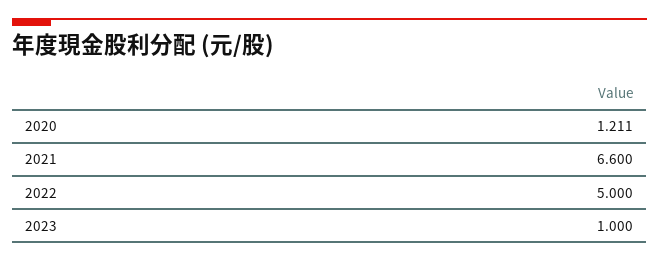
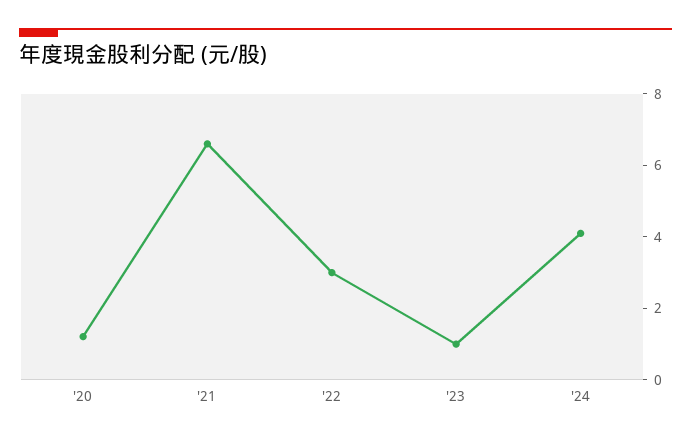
2022: 5 -> 3
'24: none -> 4

